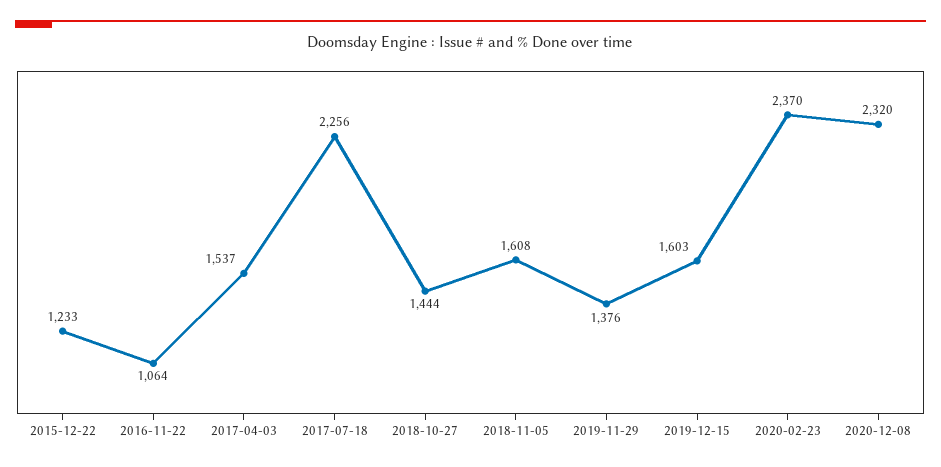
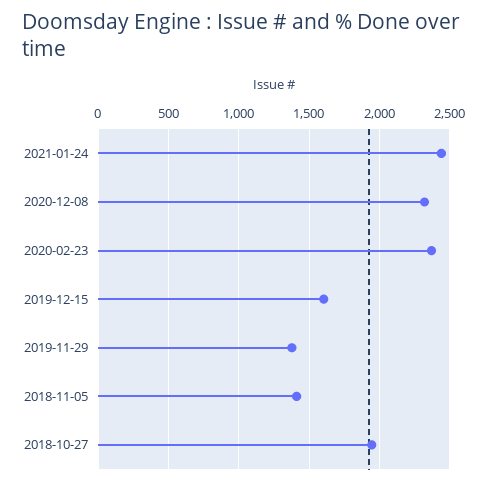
2015-12-22: 1233 -> none
2016-11-22: 1064 -> none
2017-04-03: 1537 -> none
2017-07-18: 2256 -> none
2018-10-27: 1444 -> 1950
2018-11-05: 1608 -> 1400
2021-01-24: none -> 2450

